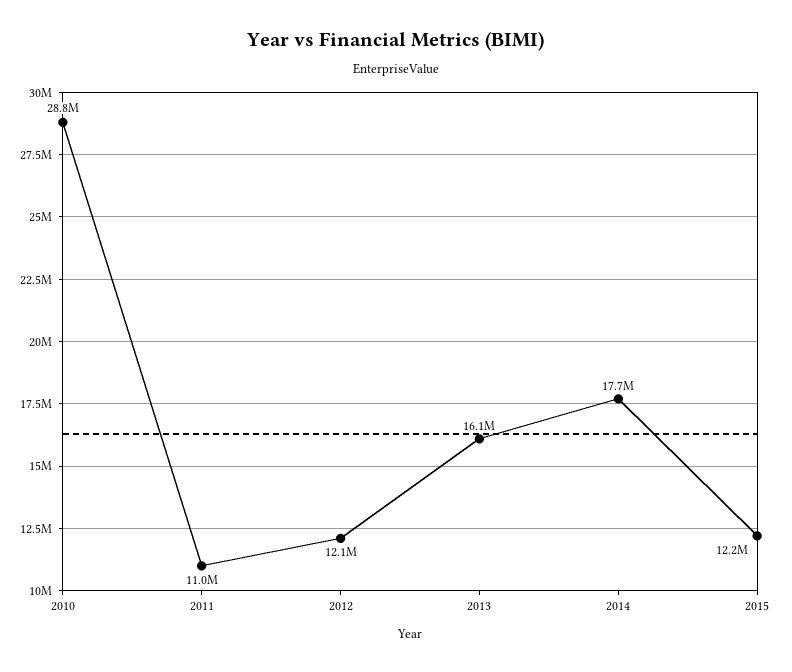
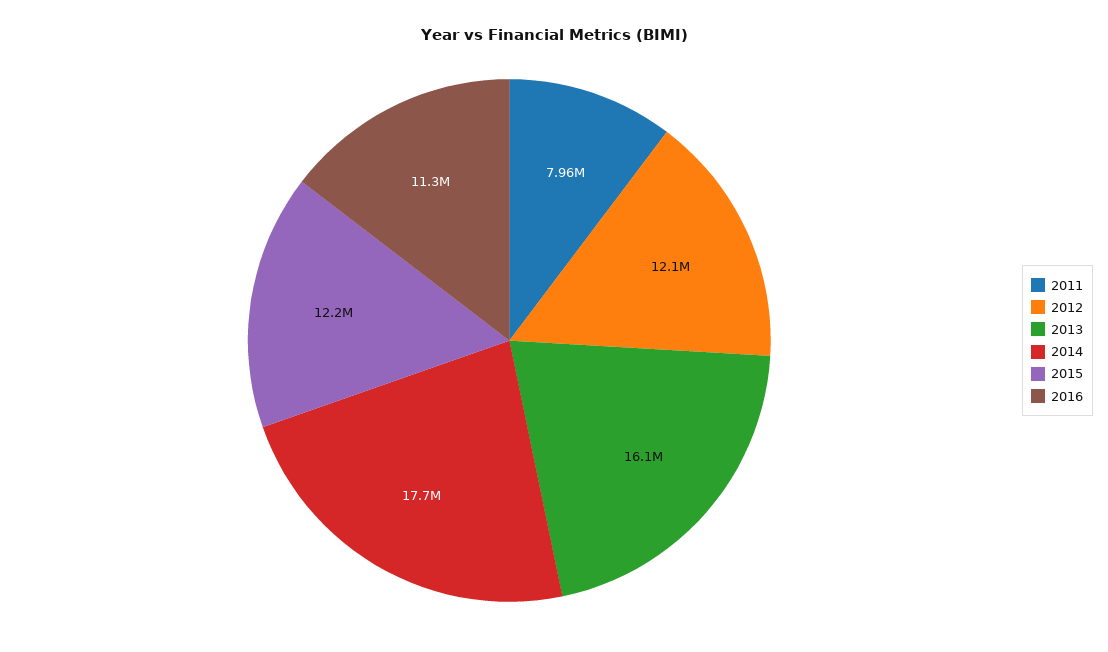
2010: 28800000 -> none
2011: 11000000 -> 7960000
2016: none -> 11300000

